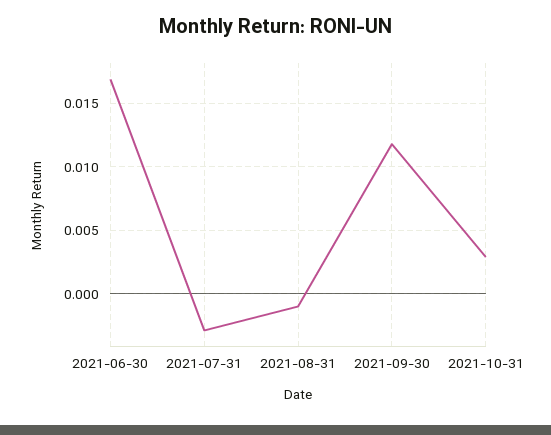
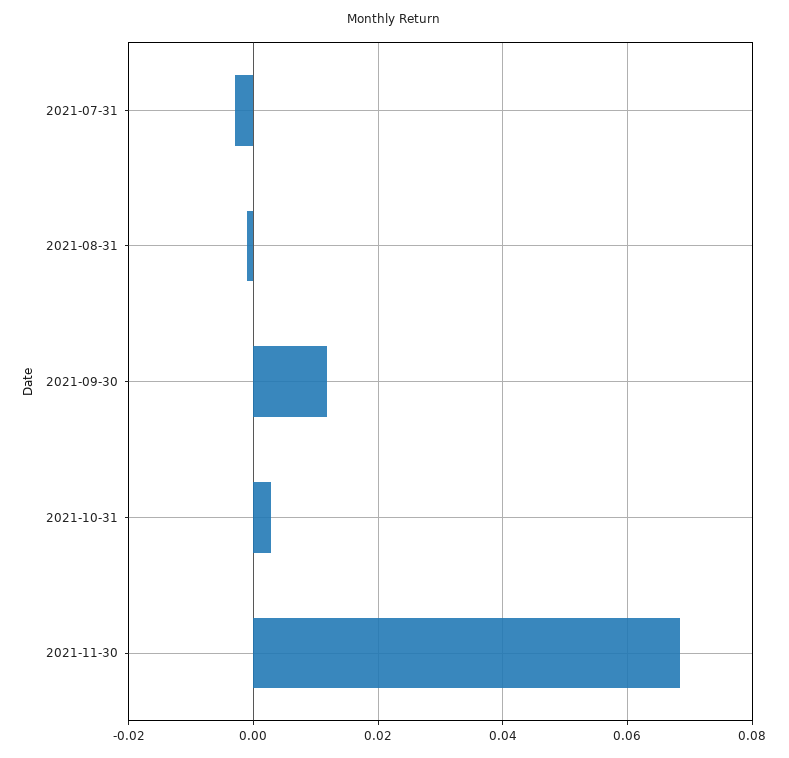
2021-06-30: 0.017 -> none
2021-11-30: none -> 0.068

